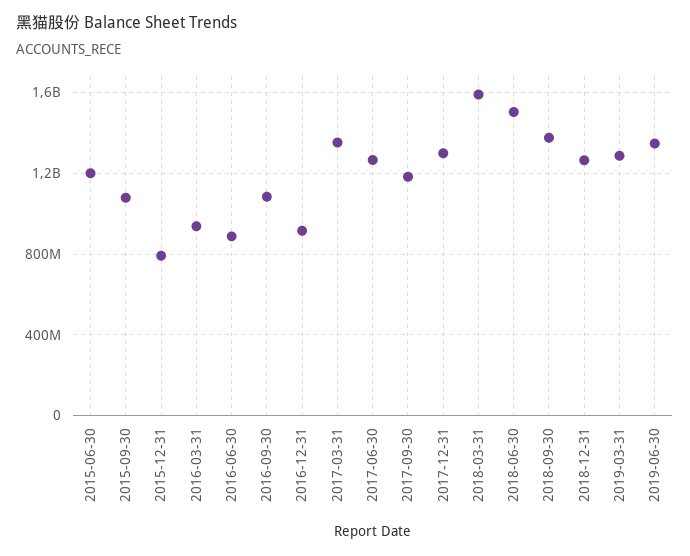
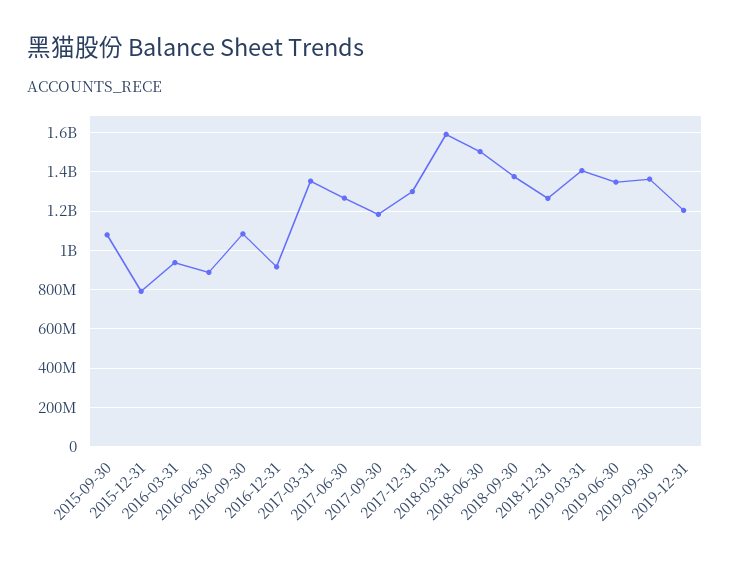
2015-06-30: 1200000000 -> none
2019-03-31: 1300000000 -> 1400000000
2019-09-30: none -> 1350000000
2019-12-31: none -> 1200000000

